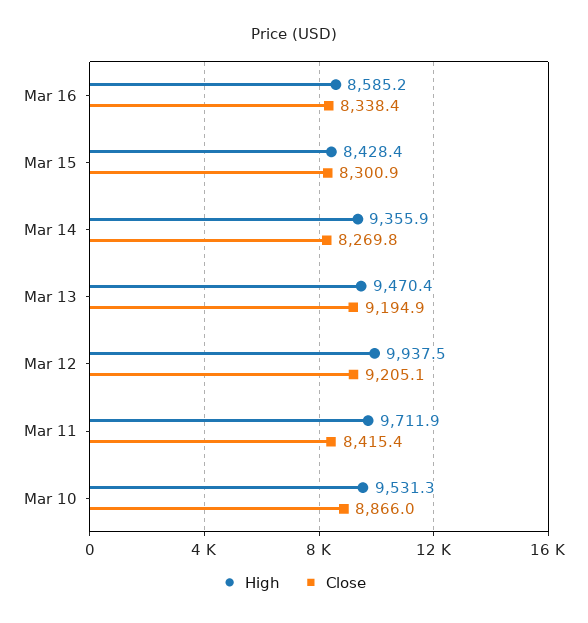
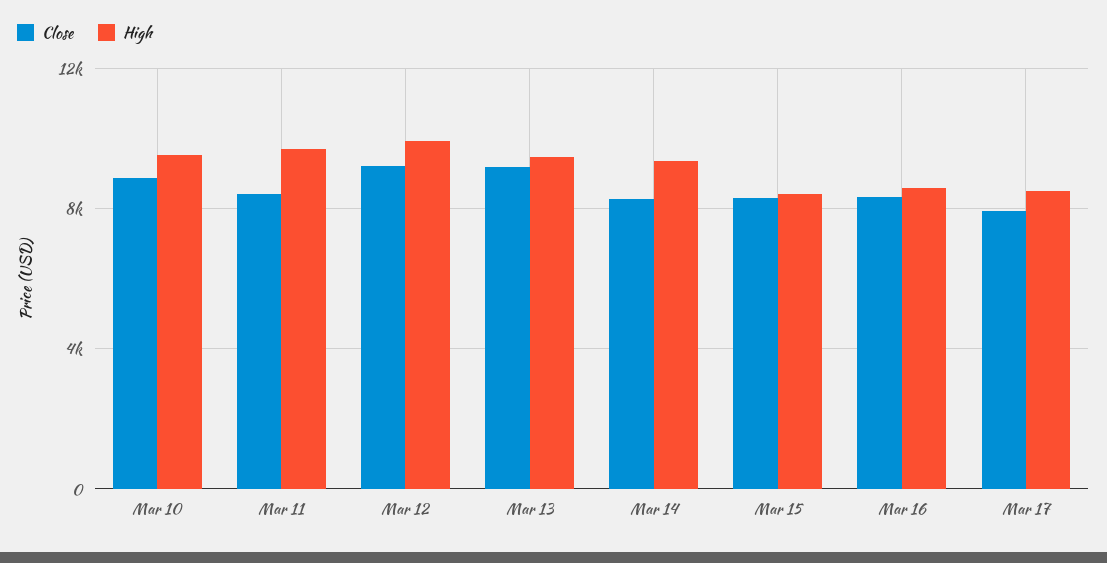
Close, Mar 17: none -> 8000
High, Mar 17: none -> 8500

